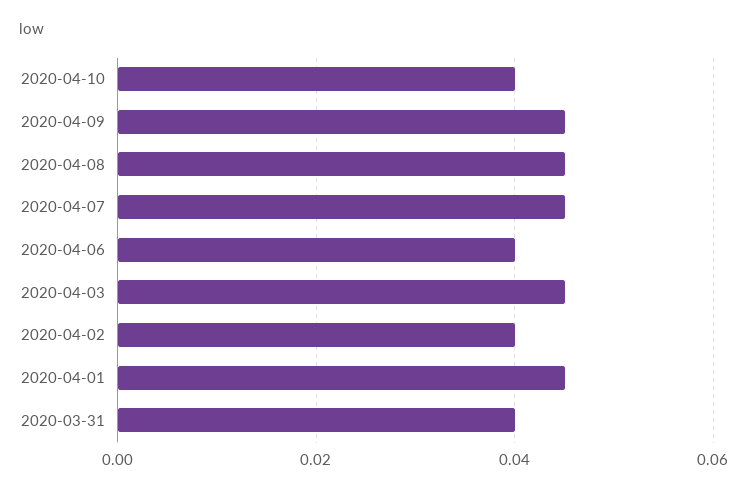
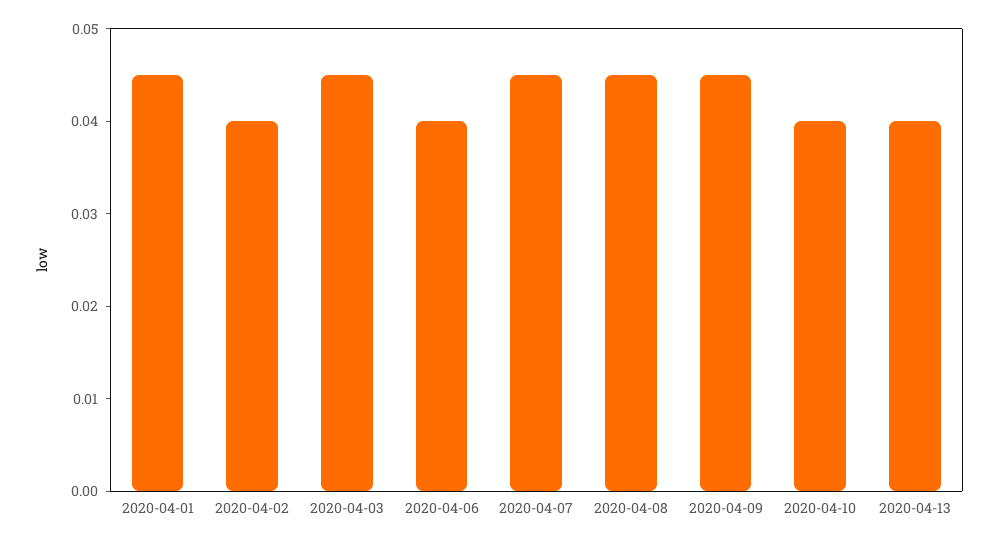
2020-03-31: 0.04 -> none
2020-04-13: none -> 0.04

